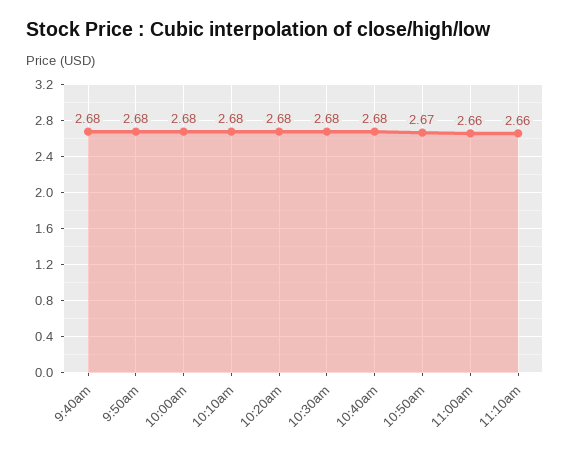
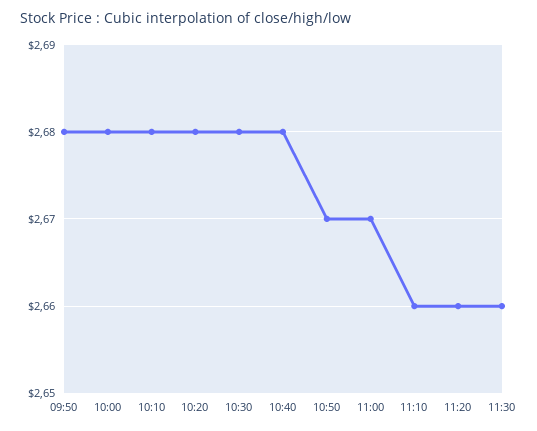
9:40am: 2.68 -> none
11:00am: 2.66 -> 2.67
11:20: none -> 2.66
11:30: none -> 2.66

